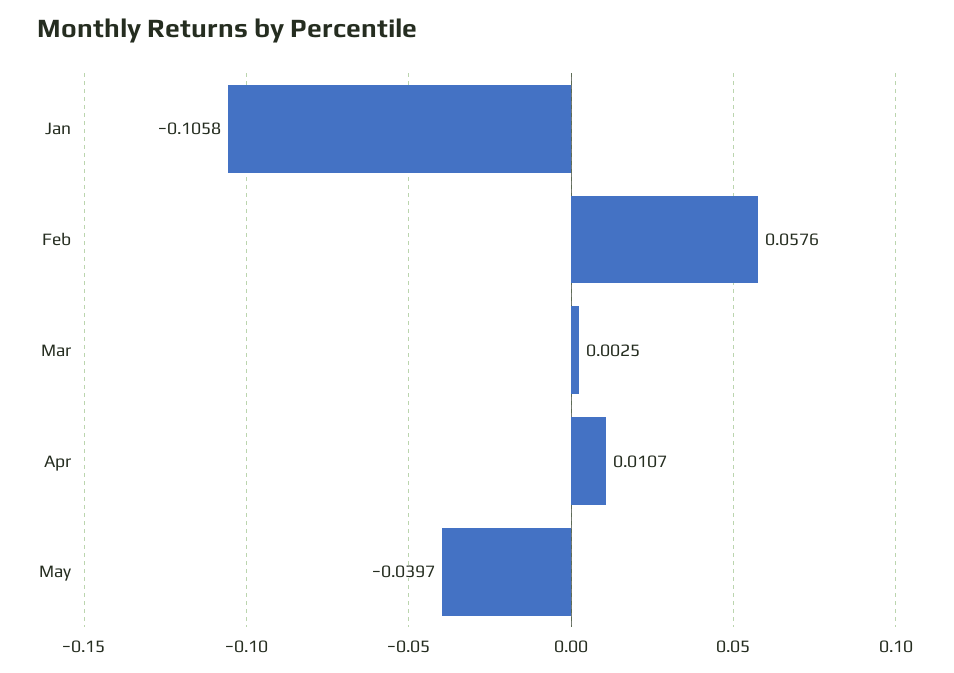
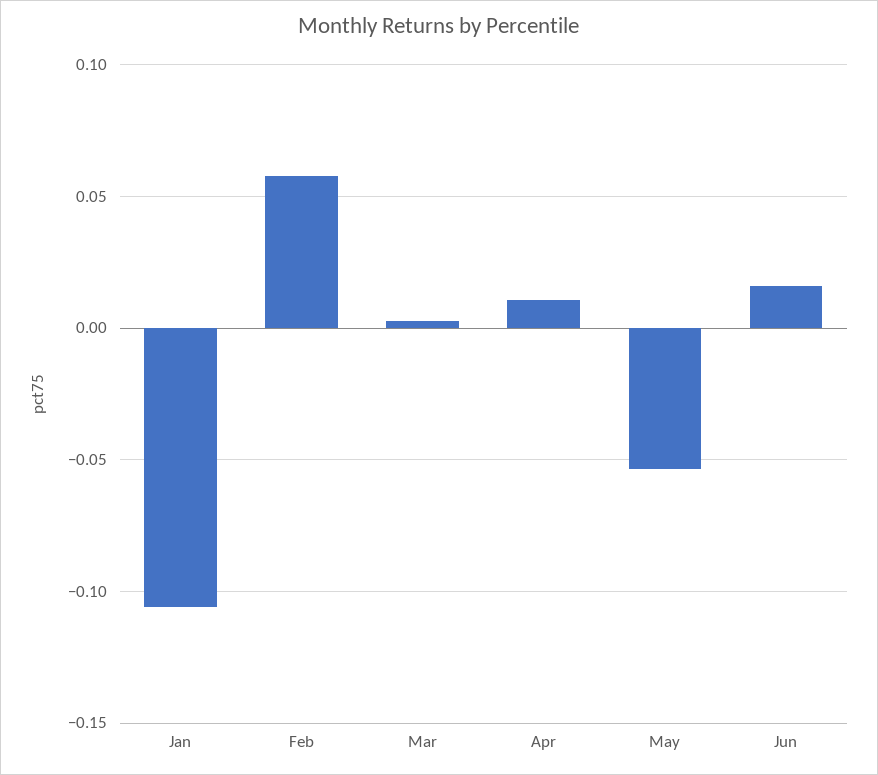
May: -0.0397 -> -0.055
Jun: none -> 0.015

